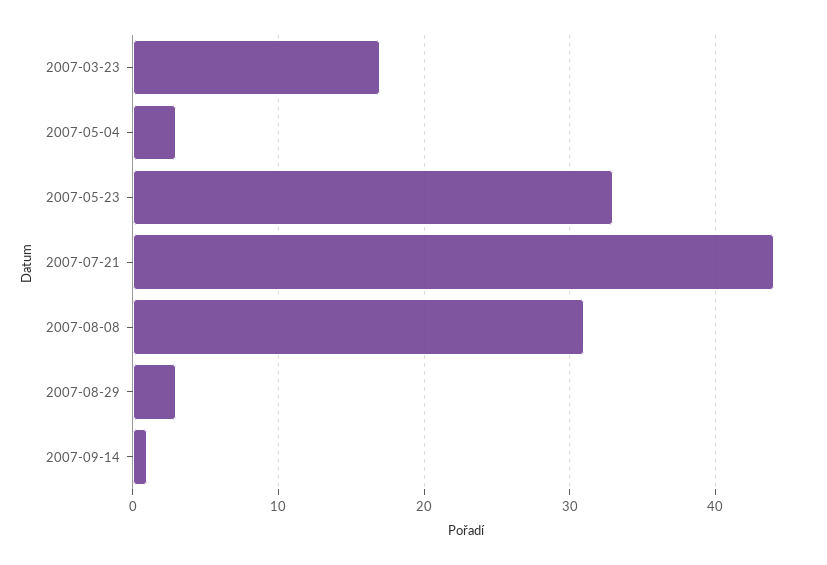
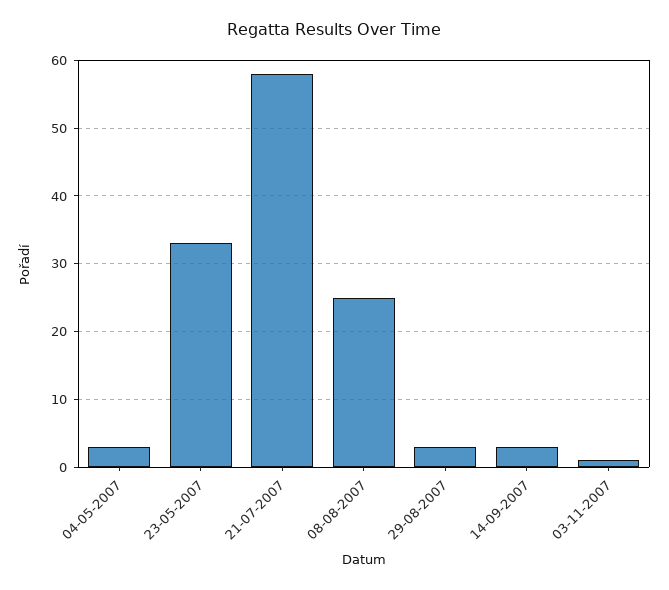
2007-03-23: 17 -> none
2007-07-21: 44 -> 58
2007-08-08: 31 -> 25
2007-09-14: 1 -> 3
03-11-2007: none -> 1

